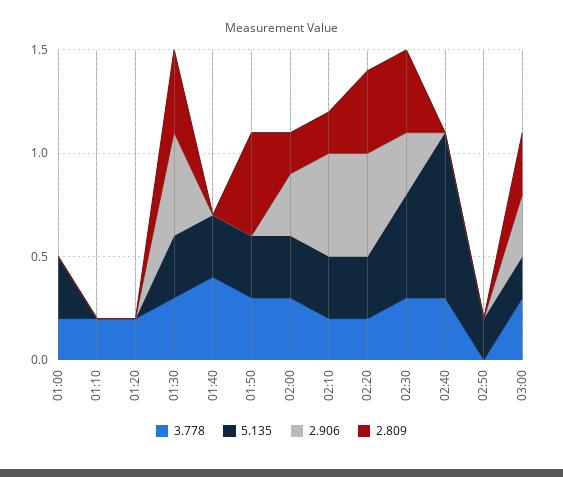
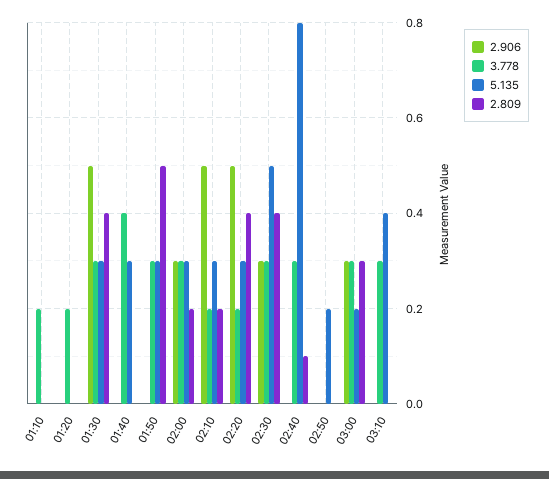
3.778, 01:00: 0.2 -> none
5.135, 01:00: 0.3 -> none
2.906, 01:00: 0 -> none
2.809, 01:00: 0 -> none
2.809, 02:40: 0 -> 0.1
2.906, 03:10: none -> 0
3.778, 03:10: none -> 0.3
5.135, 03:10: none -> 0.4
2.809, 03:10: none -> 0

